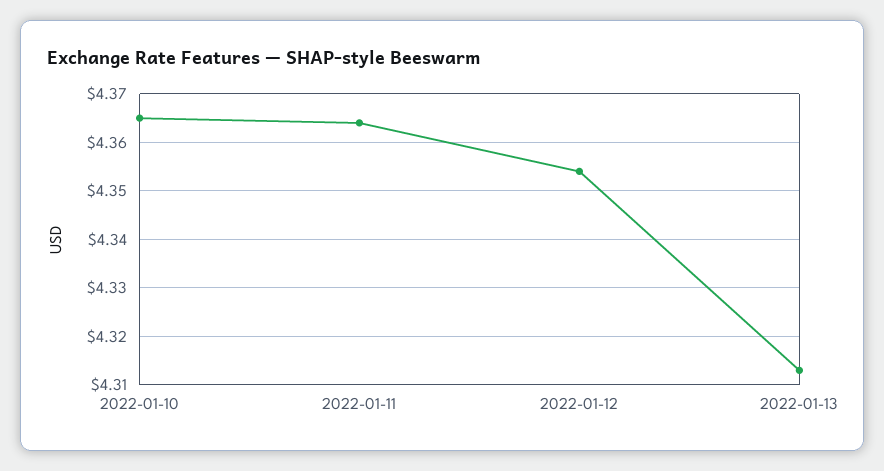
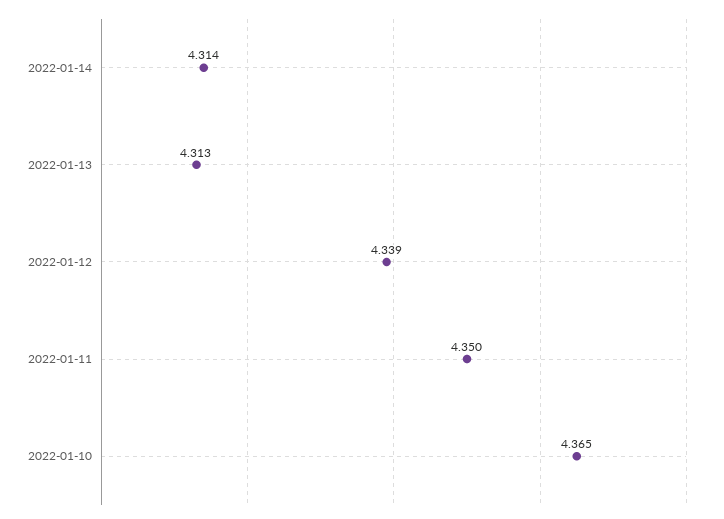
2022-01-11: 4.365 -> 4.35
2022-01-12: 4.355 -> 4.339
2022-01-14: none -> 4.314

